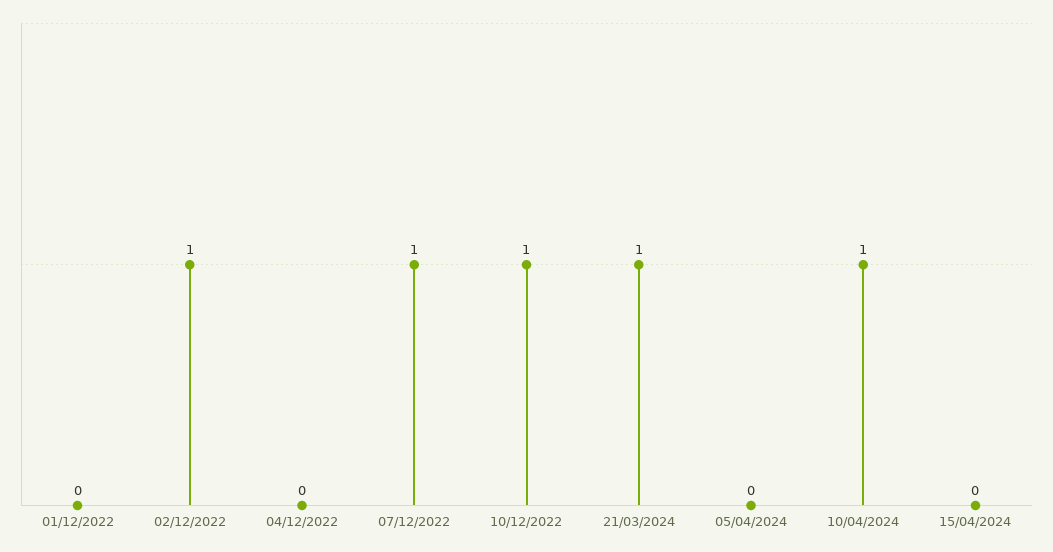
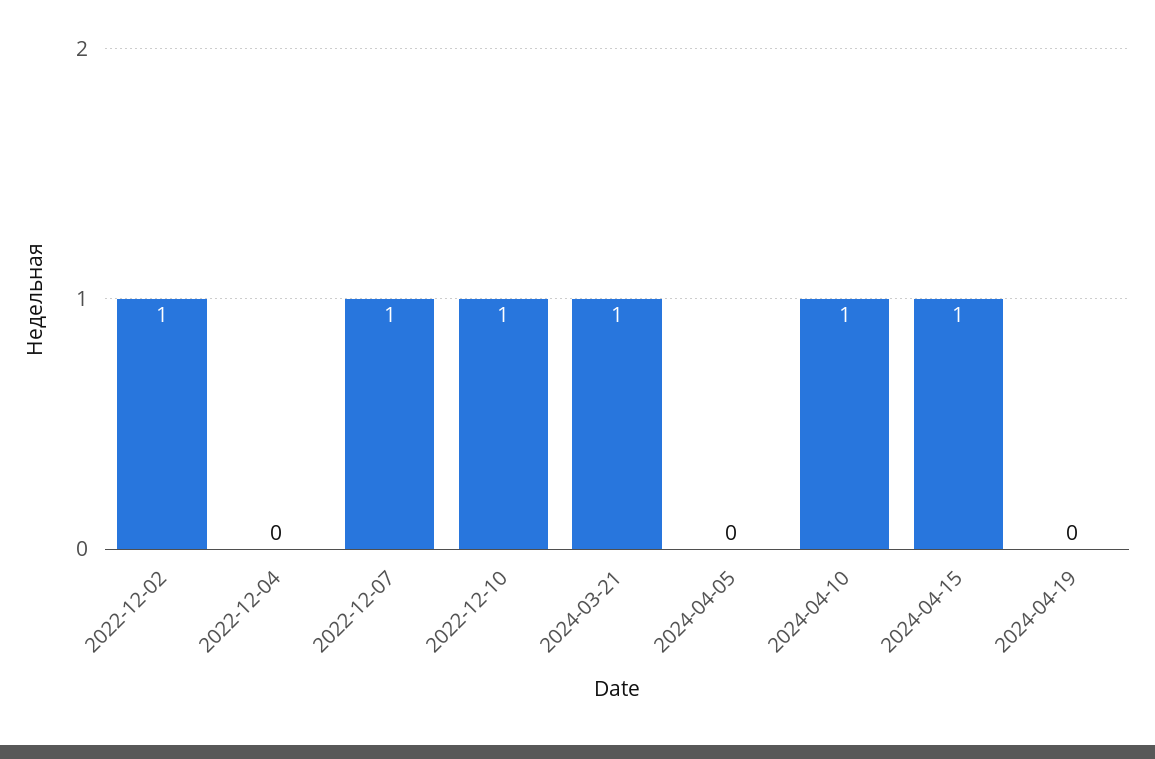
01/12/2022: 0 -> none
15/04/2024: 0 -> 1
2024-04-19: none -> 0

